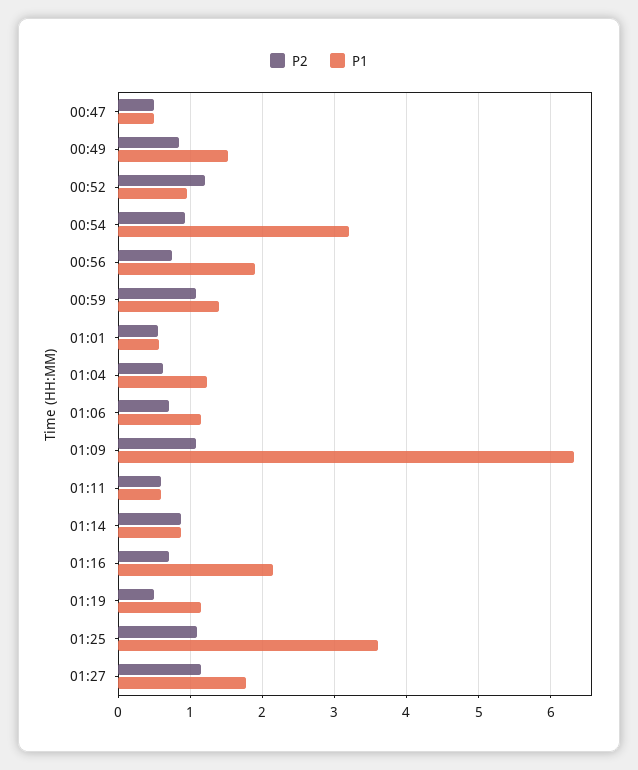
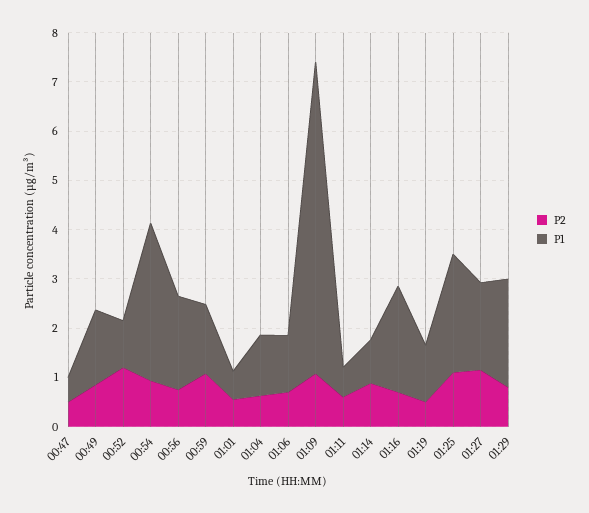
P1, 01:25: 3.6 -> 2.4
P2, 01:29: none -> 0.8
P1, 01:29: none -> 2.2

